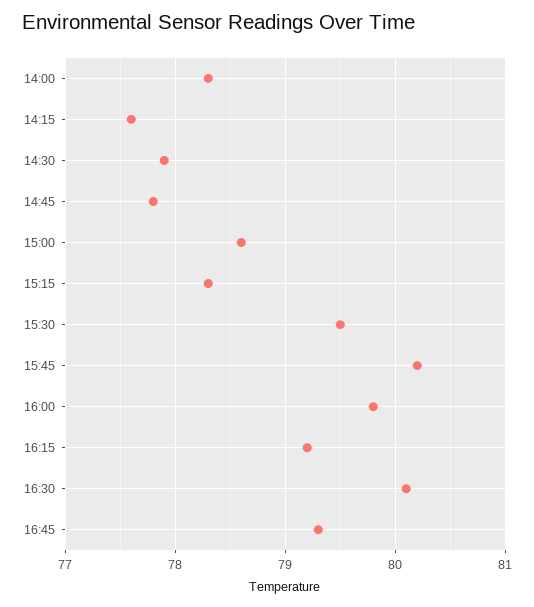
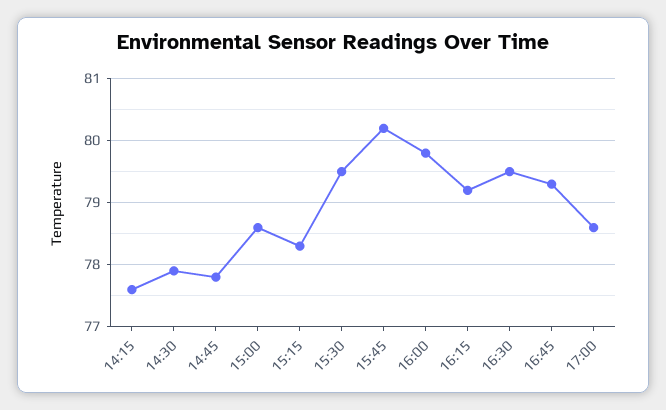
14:00: 78.3 -> none
16:30: 80.1 -> 79.5
17:00: none -> 78.6

